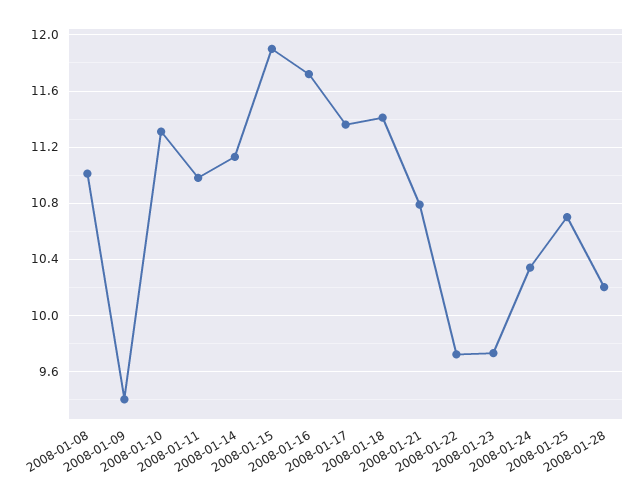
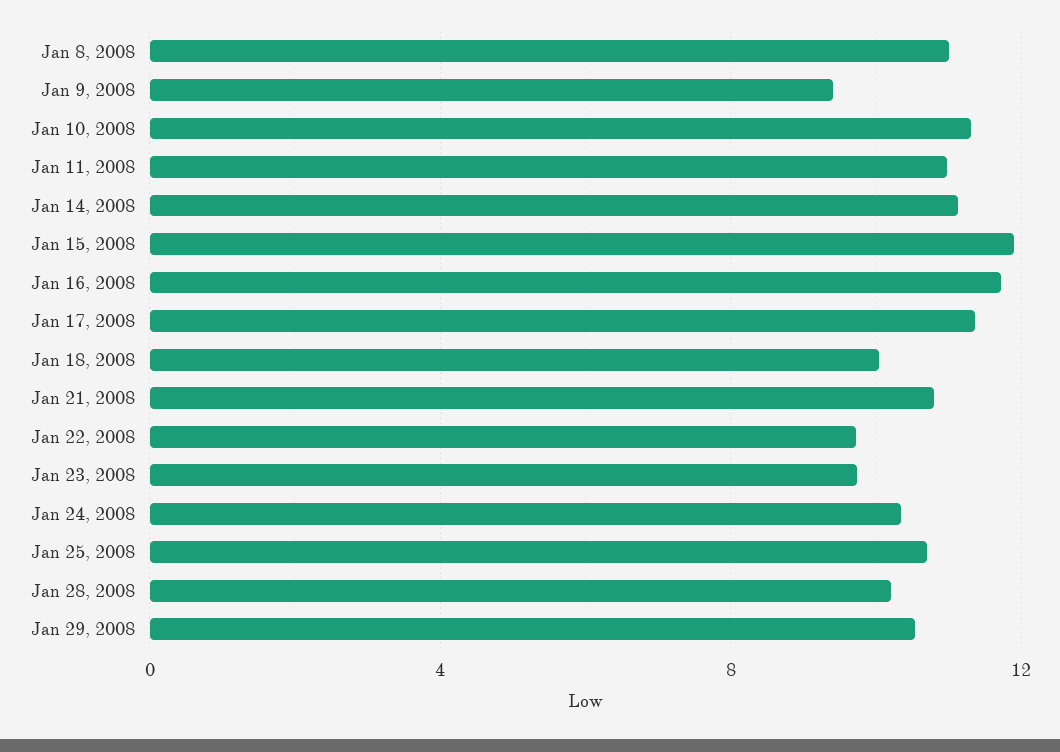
2008-01-18: 11.4 -> 10
Jan 29, 2008: none -> 10.5

